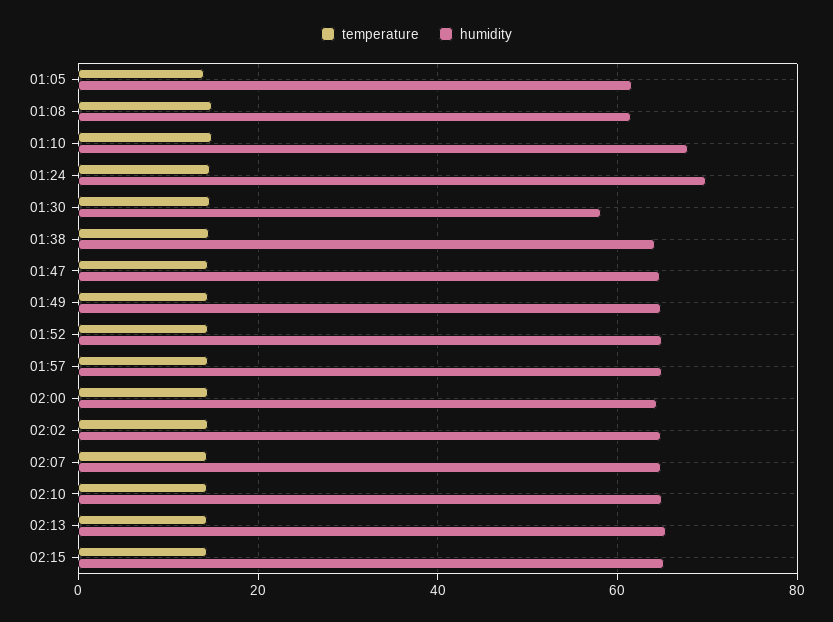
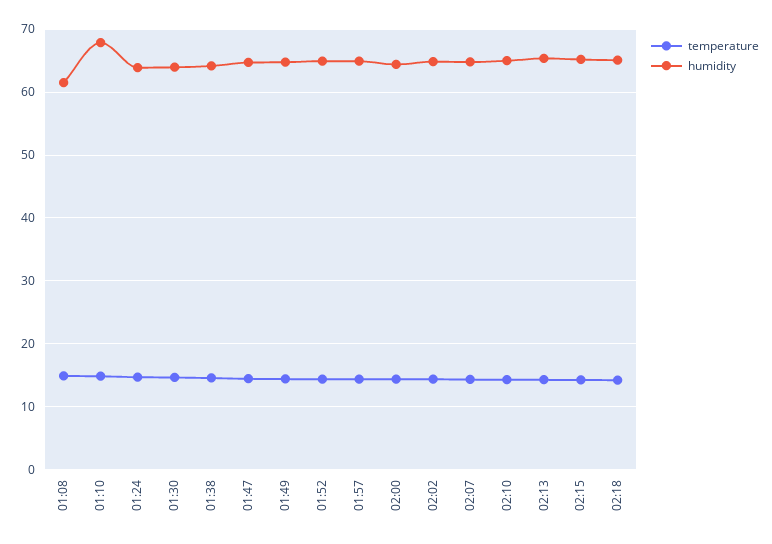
temperature, 01:05: 14 -> none
humidity, 01:05: 62 -> none
humidity, 01:24: 70 -> 64
humidity, 01:30: 58 -> 64
temperature, 02:18: none -> 14
humidity, 02:18: none -> 65

